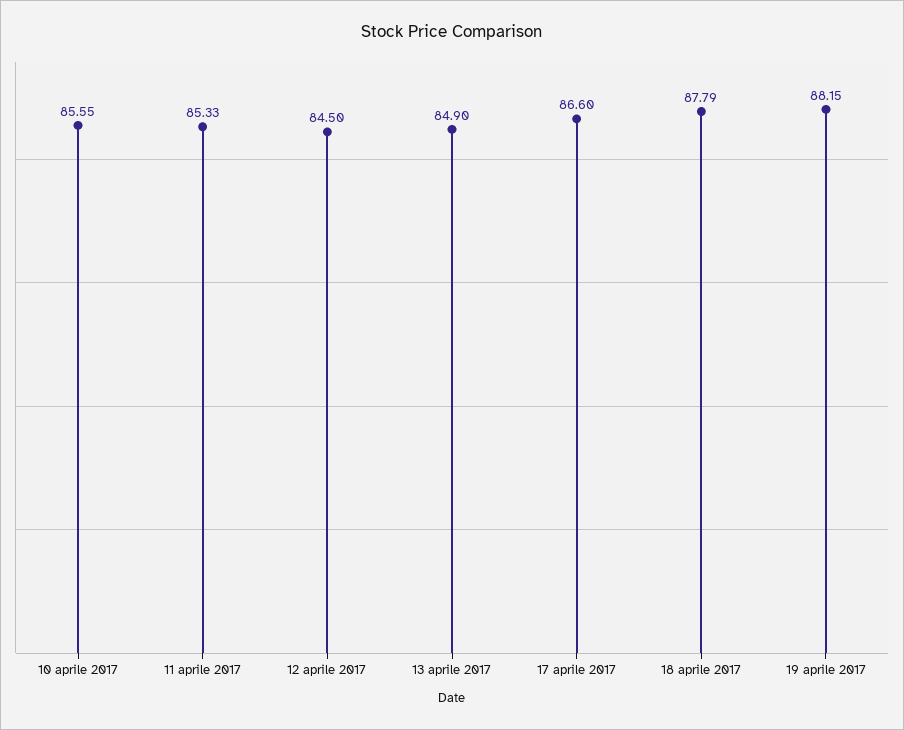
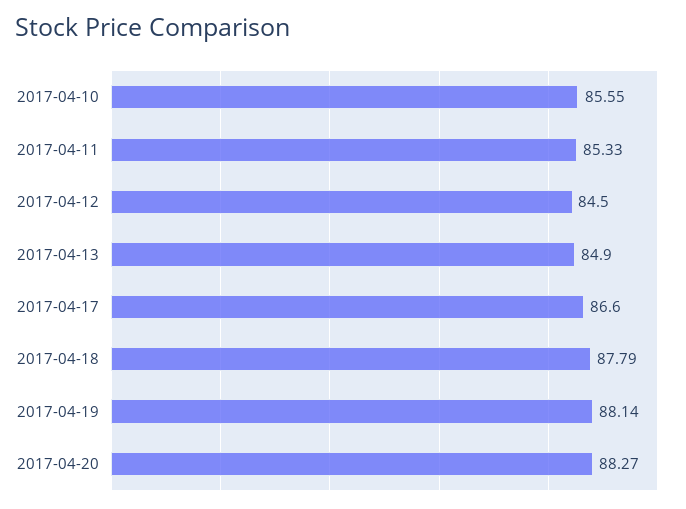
19 aprile 2017: 88.15 -> 88.14
2017-04-20: none -> 88.27

